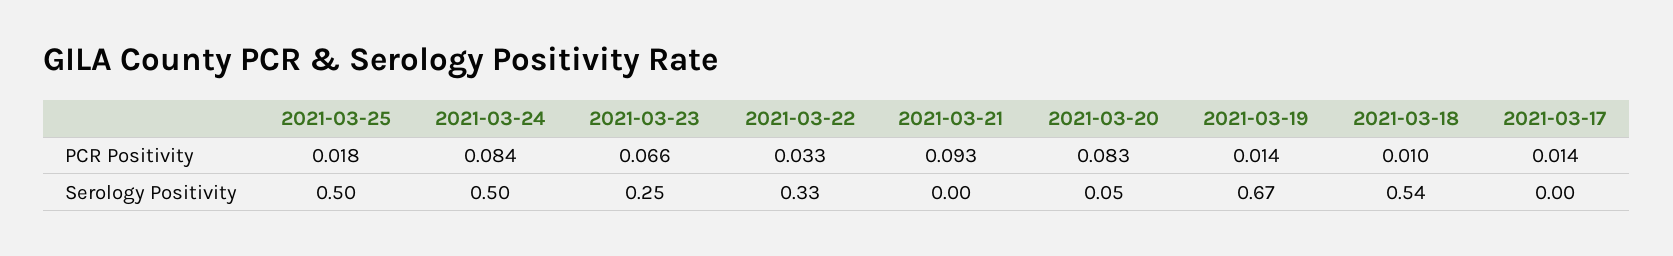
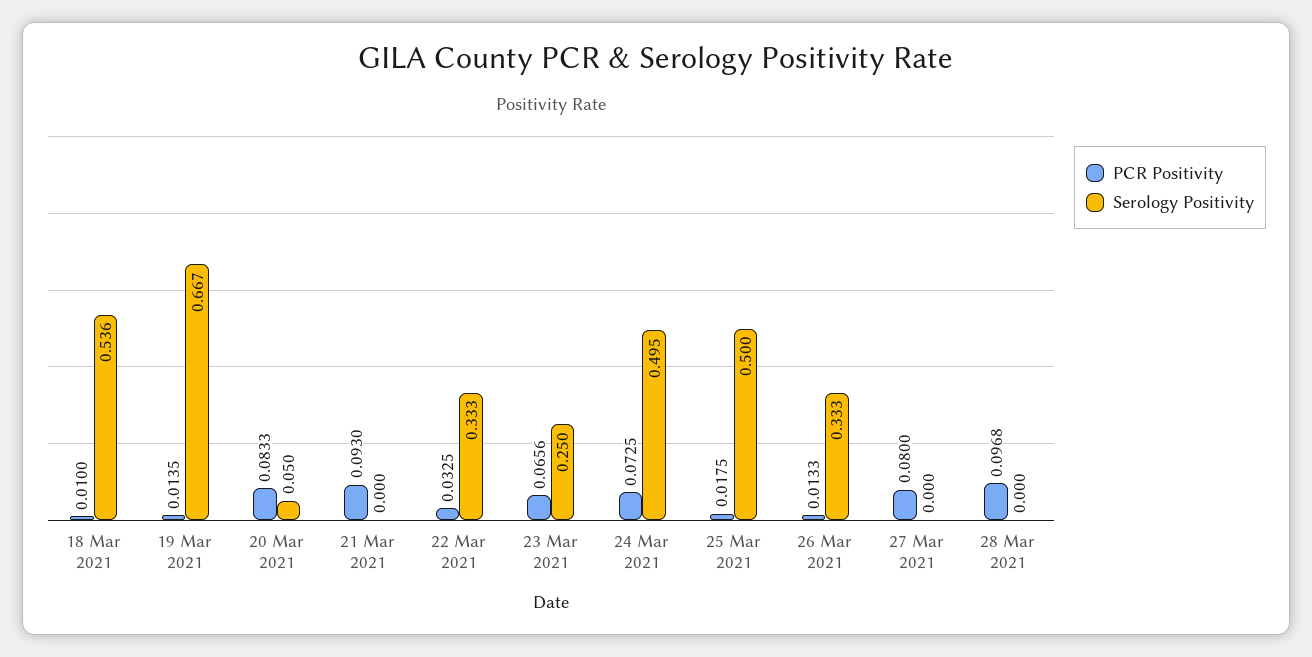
PCR Positivity, 2021-03-24: 0.084 -> 0.0725
PCR Positivity, 2021-03-17: 0.014 -> none
Serology Positivity, 2021-03-17: 0 -> none
PCR Positivity, 26 Mar 2021: none -> 0.0133
Serology Positivity, 26 Mar 2021: none -> 0.333
PCR Positivity, 27 Mar 2021: none -> 0.08
Serology Positivity, 27 Mar 2021: none -> 0
PCR Positivity, 28 Mar 2021: none -> 0.0968
Serology Positivity, 28 Mar 2021: none -> 0

